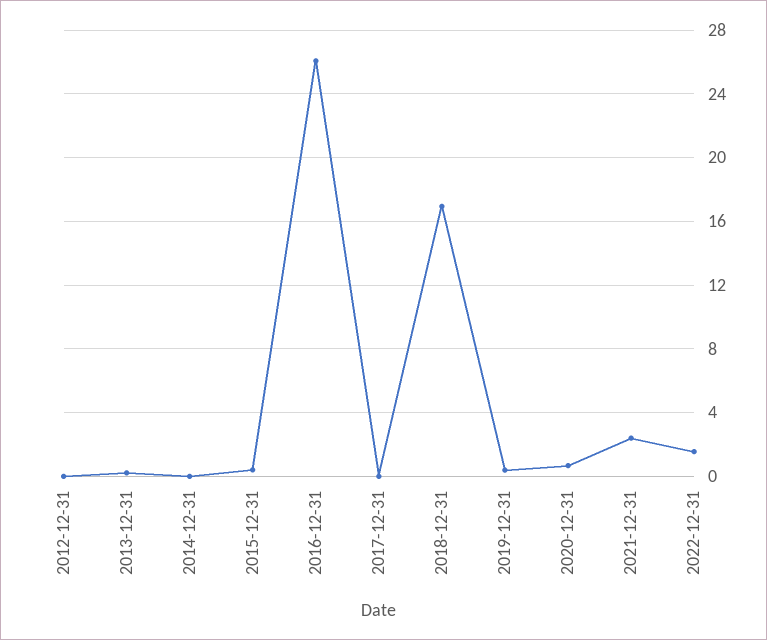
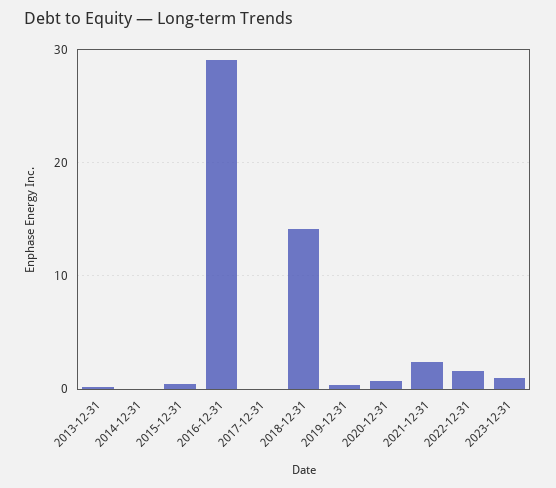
2012-12-31: 0 -> none
2016-12-31: 26 -> 29
2018-12-31: 17 -> 14
2023-12-31: none -> 1

